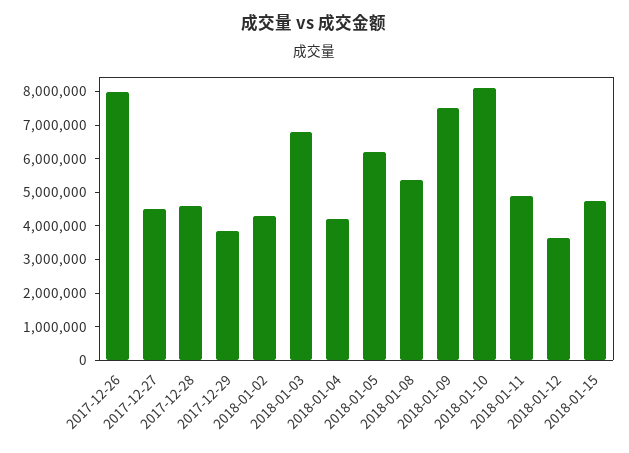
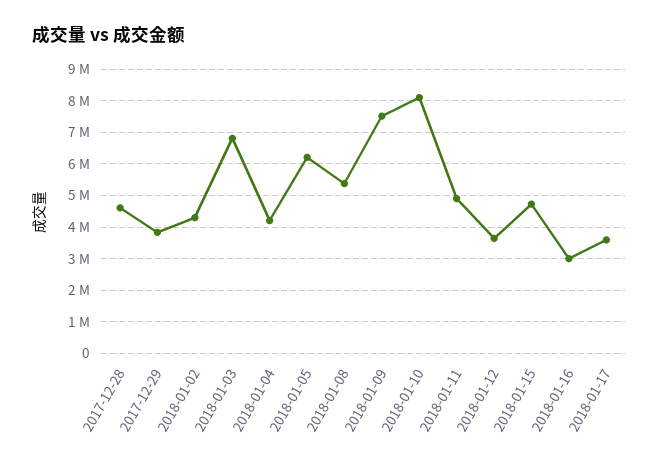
2017-12-26: 8000000 -> none
2017-12-27: 4500000 -> none
2018-01-16: none -> 3000000
2018-01-17: none -> 3600000

